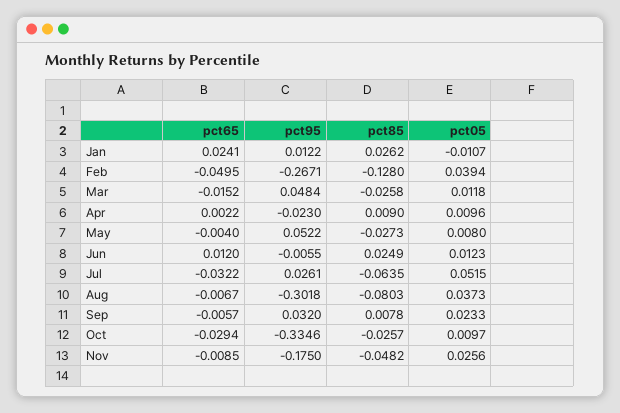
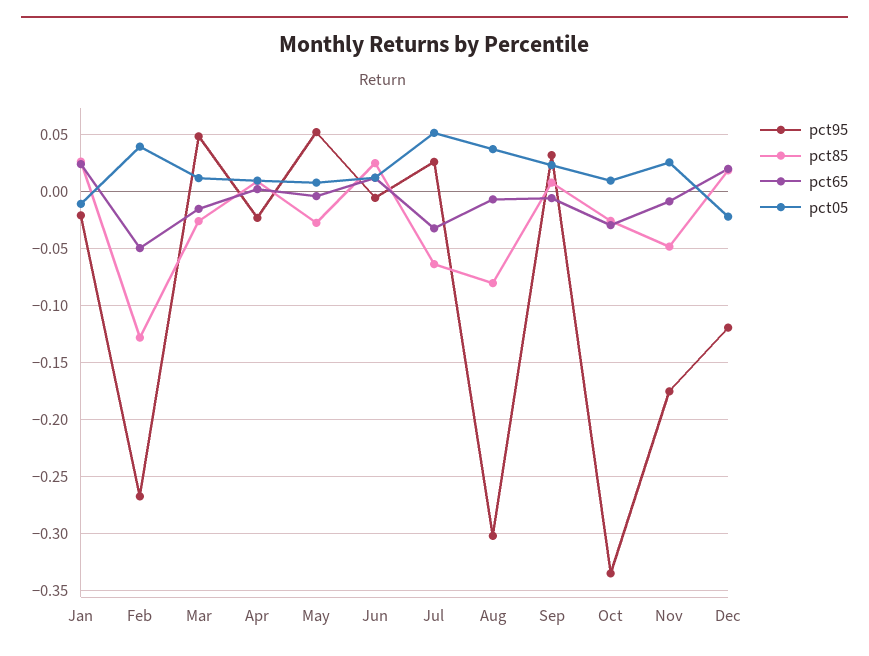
pct95, Jan: 0.0122 -> -0.02
pct95, Dec: none -> -0.12
pct85, Dec: none -> 0.02
pct65, Dec: none -> 0.02
pct05, Dec: none -> -0.02

